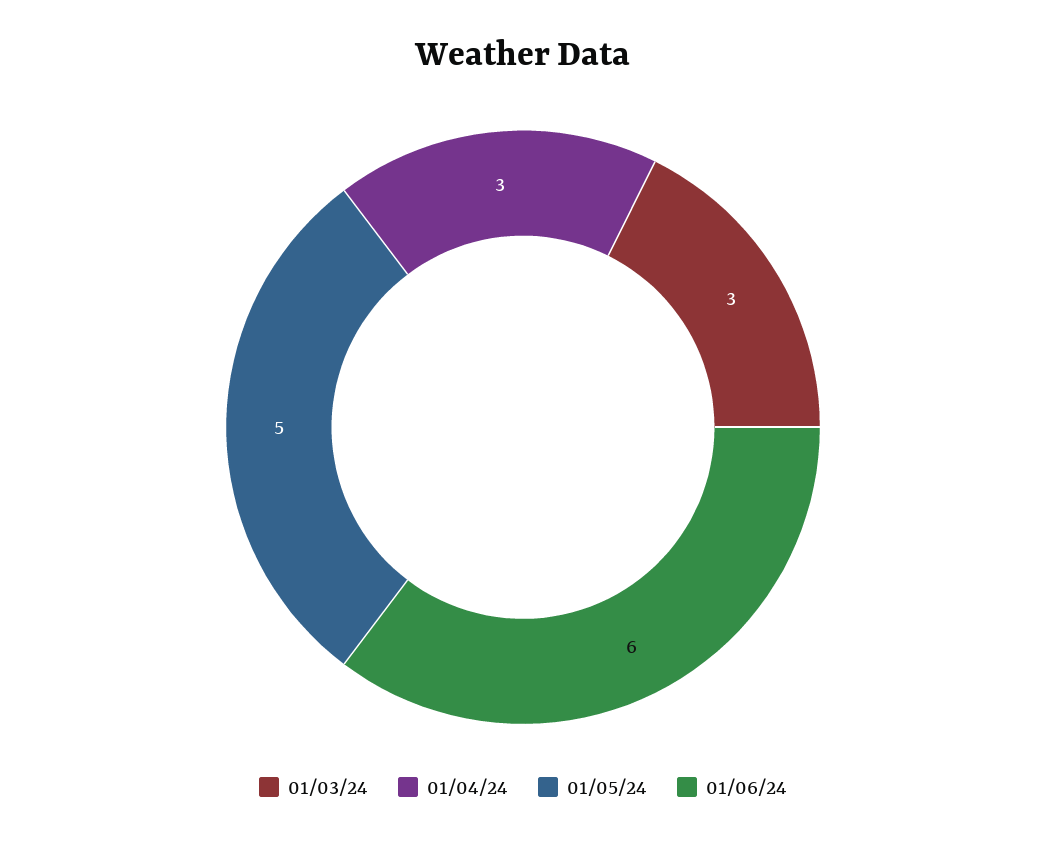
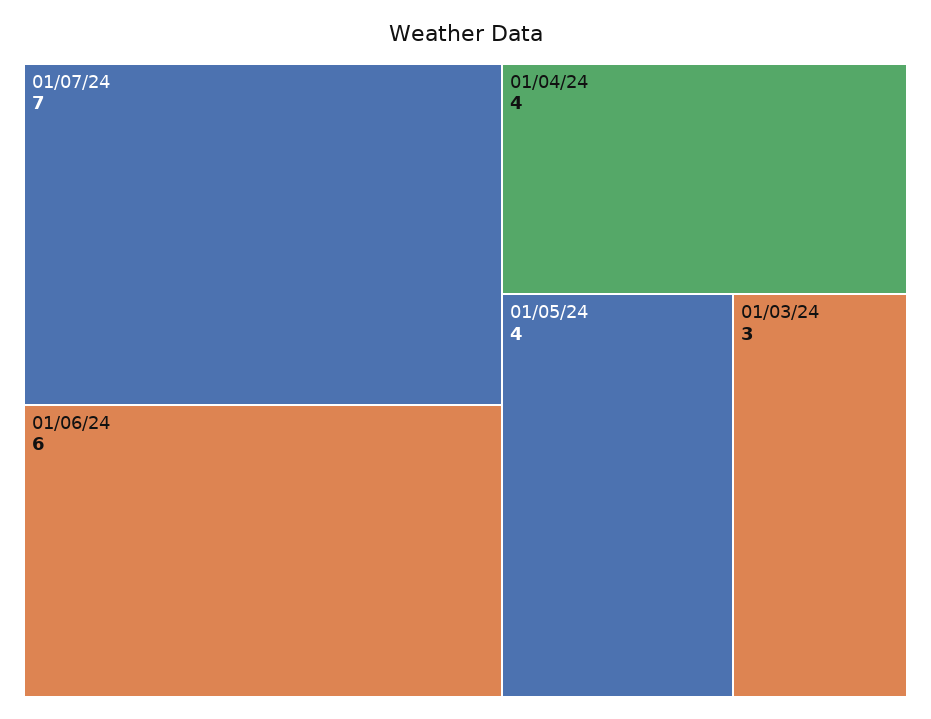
01/04/24: 3 -> 4
01/05/24: 5 -> 4
01/07/24: none -> 7

